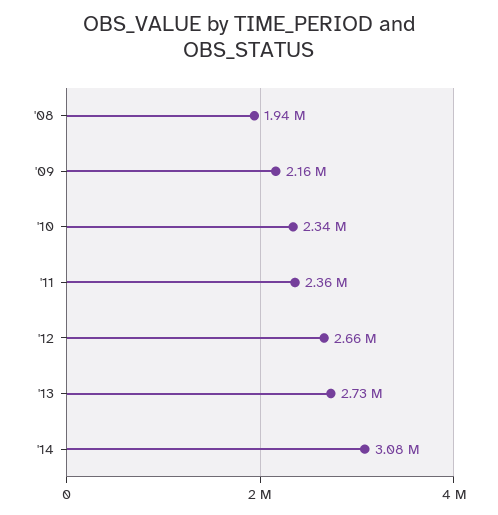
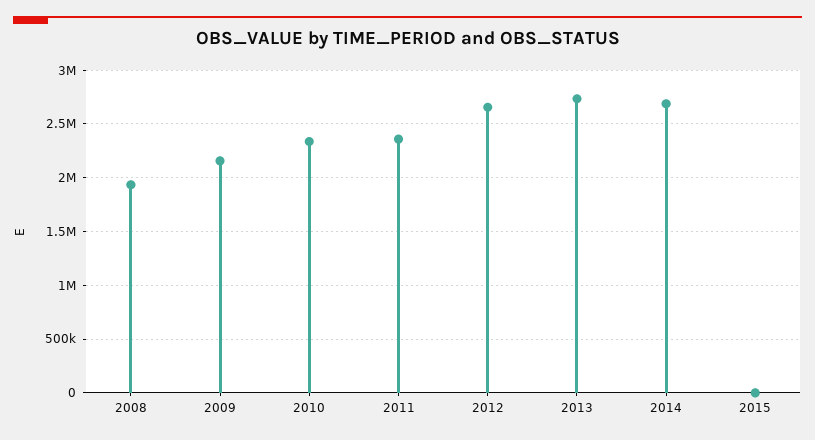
'14: 3080000 -> 2700000
2015: none -> 0

